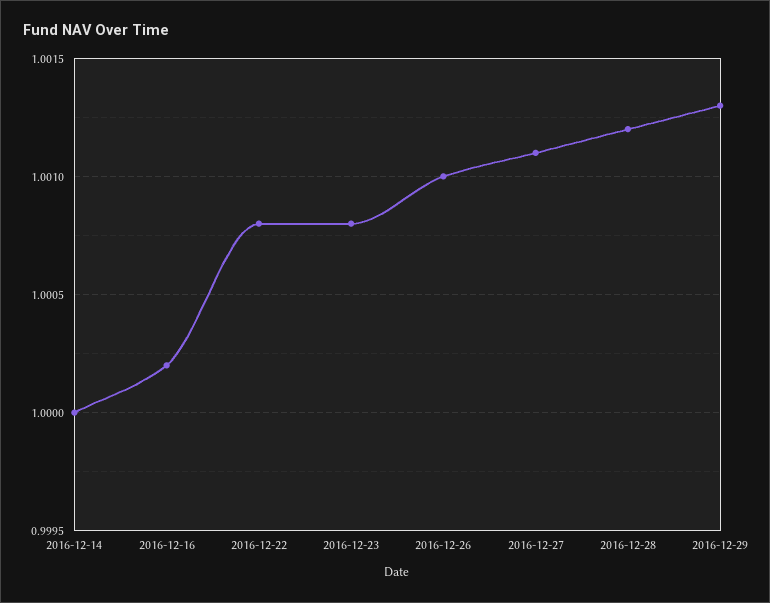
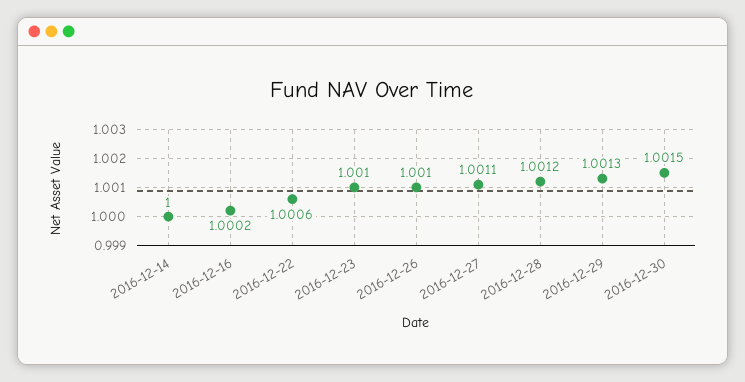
2016-12-22: 1.0008 -> 1.0006
2016-12-23: 1.0008 -> 1.001
2016-12-30: none -> 1.0015

